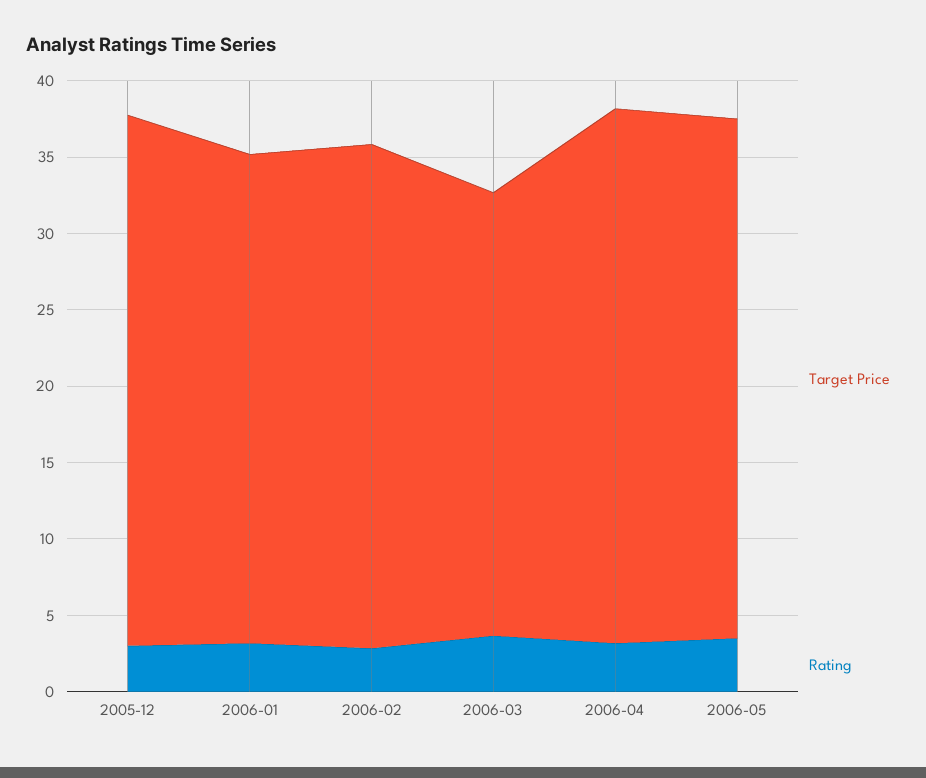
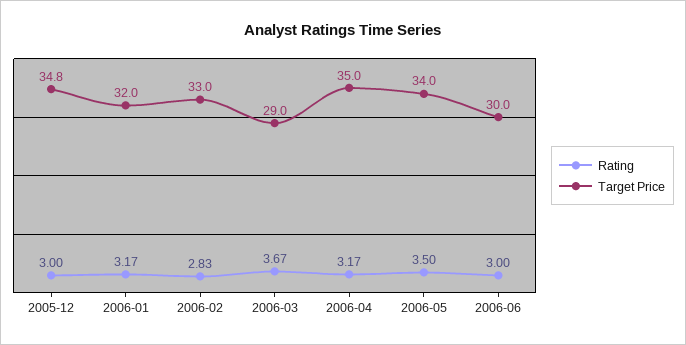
Rating, 2006-06: none -> 3
Target Price, 2006-06: none -> 30

